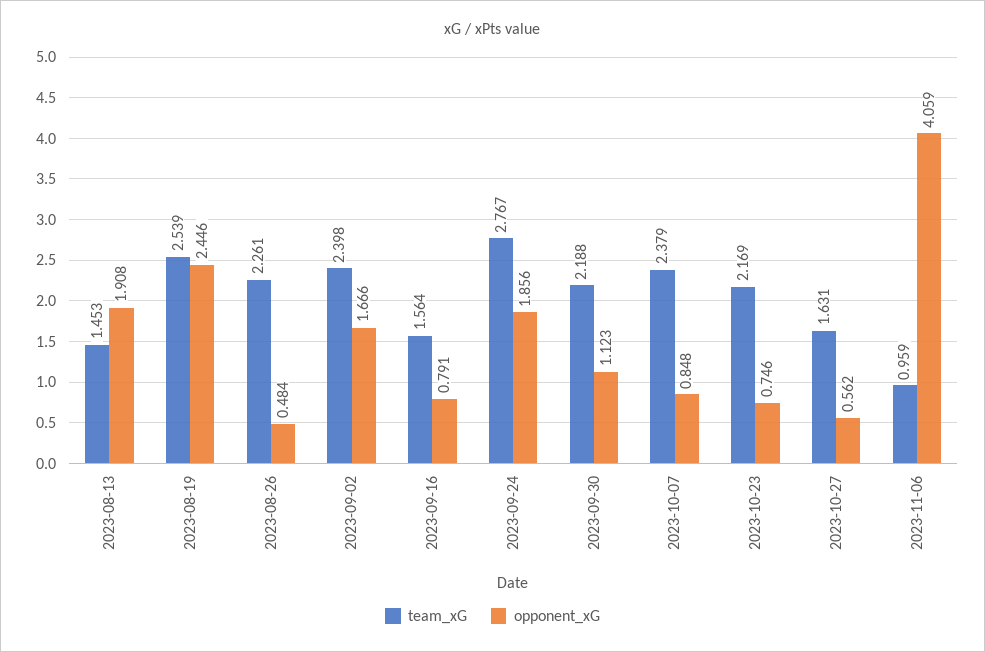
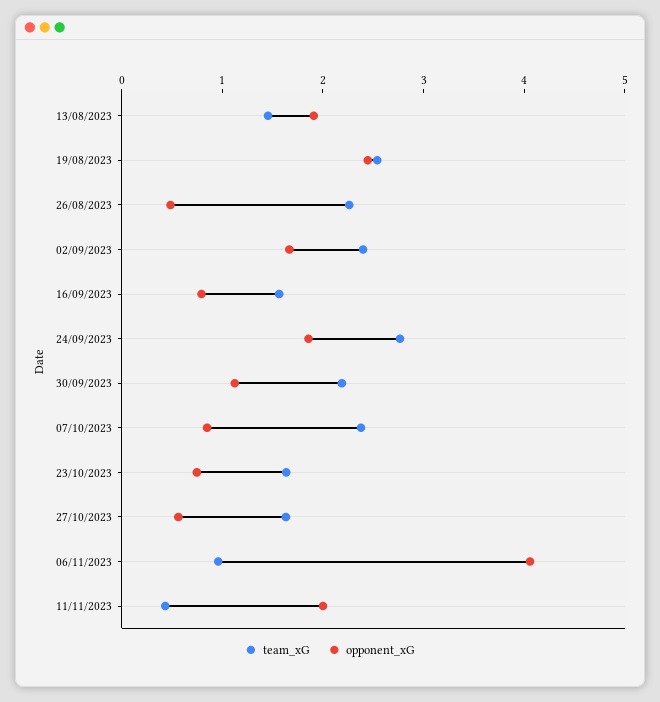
team_xG, 2023-10-23: 2.169 -> 1.6
team_xG, 11/11/2023: none -> 0.4
opponent_xG, 11/11/2023: none -> 2

